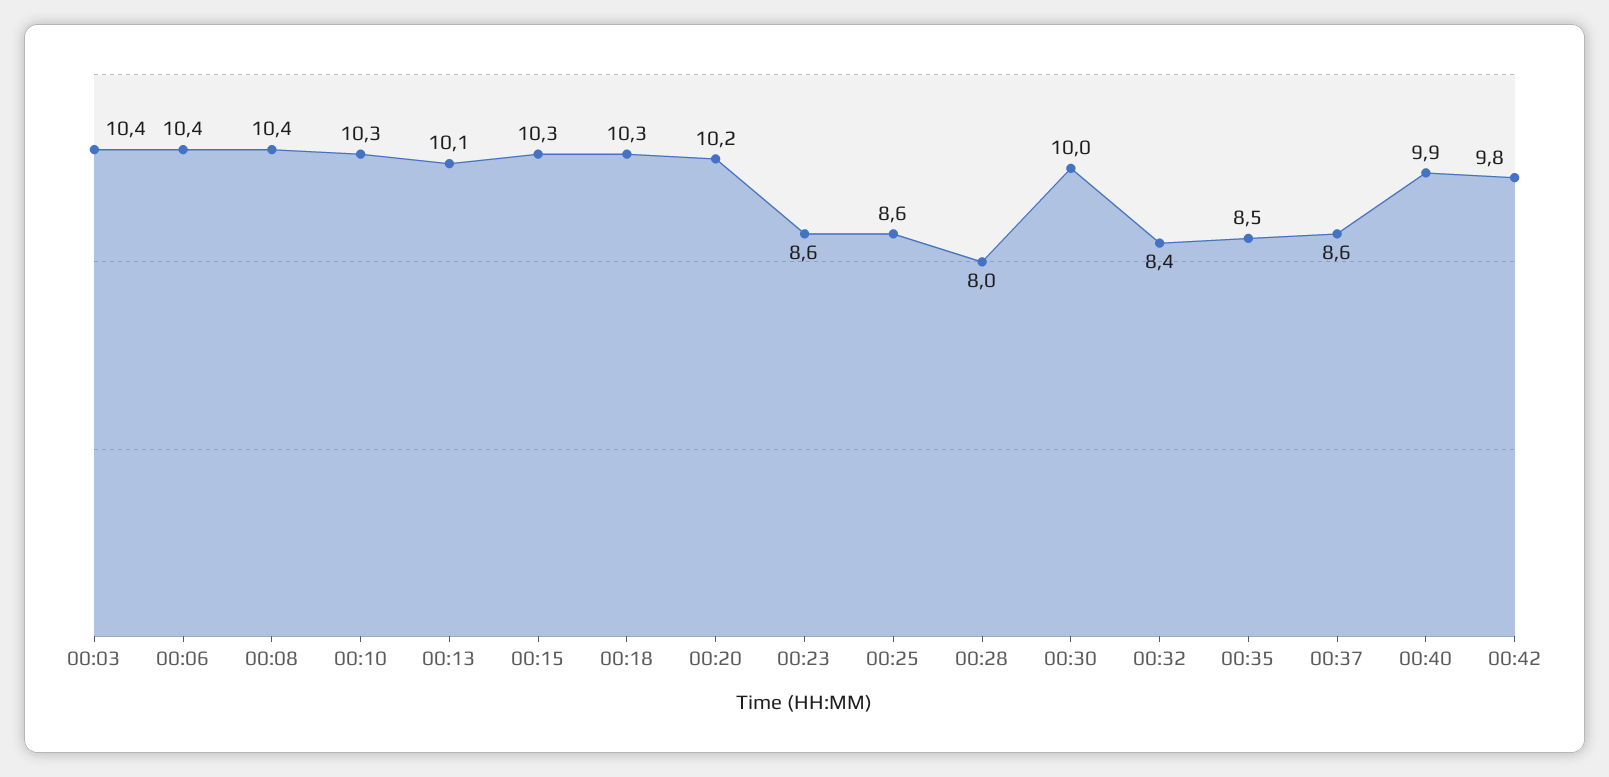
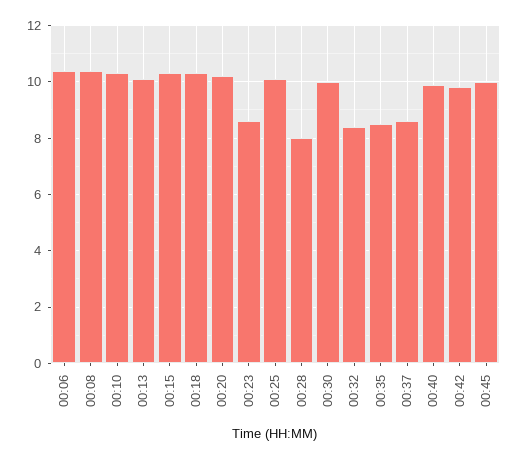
00:03: 10.4 -> none
00:25: 8.6 -> 10
00:45: none -> 10

